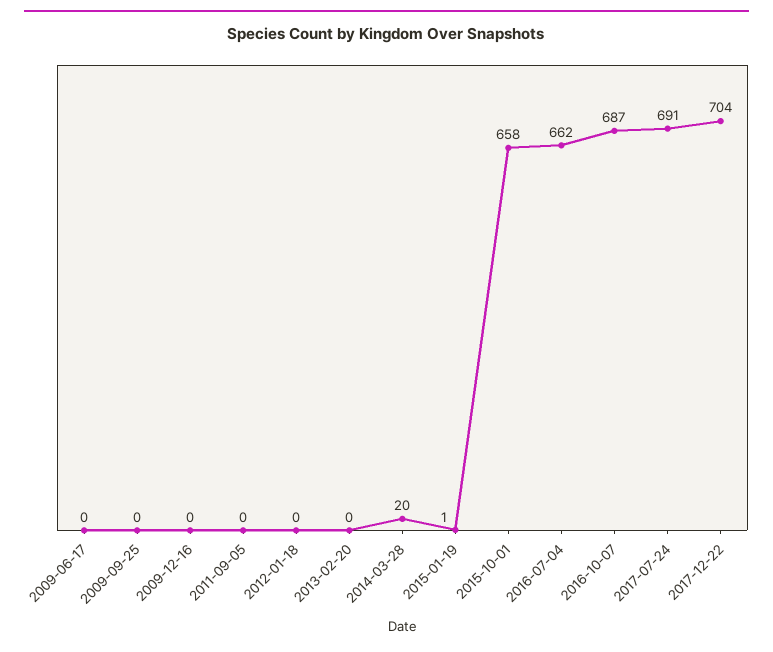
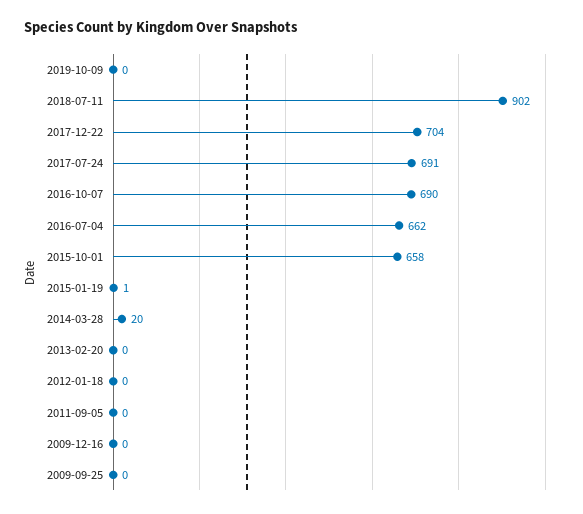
2009-06-17: 0 -> none
2016-10-07: 687 -> 690
2019-10-09: none -> 0
2018-07-11: none -> 902

